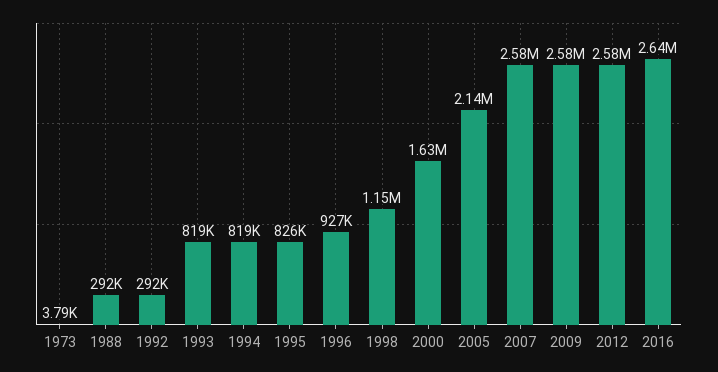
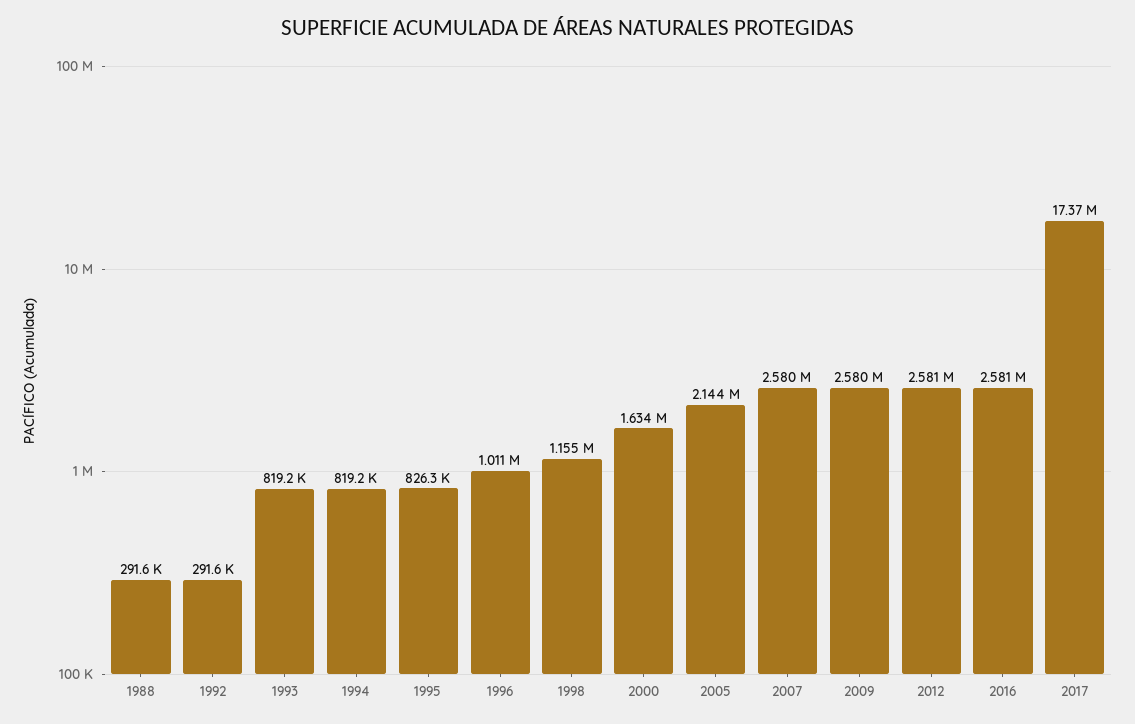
1973: 3790 -> none
1996: 927000 -> 1011000
2016: 2640000 -> 2581000
2017: none -> 17370000

